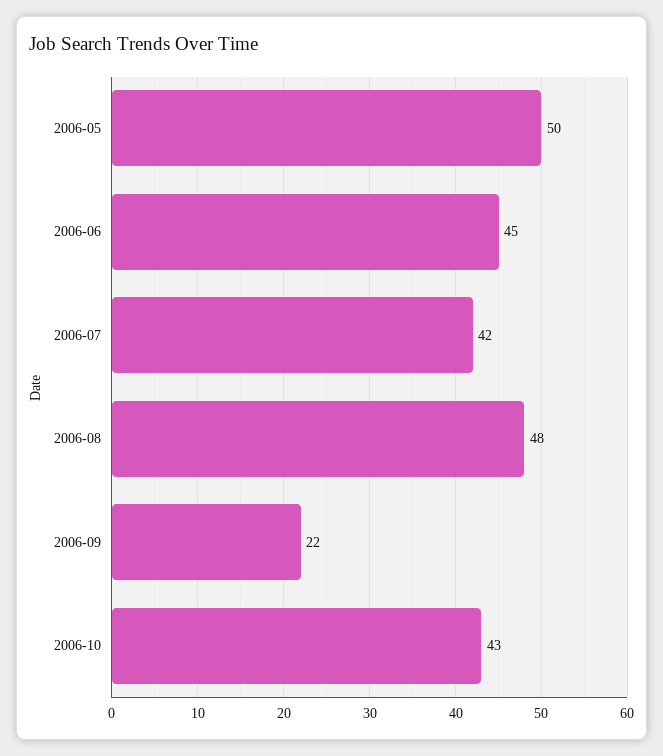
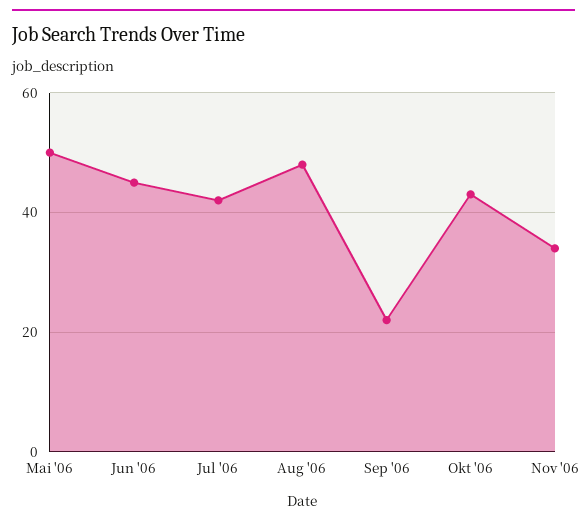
Nov '06: none -> 35

